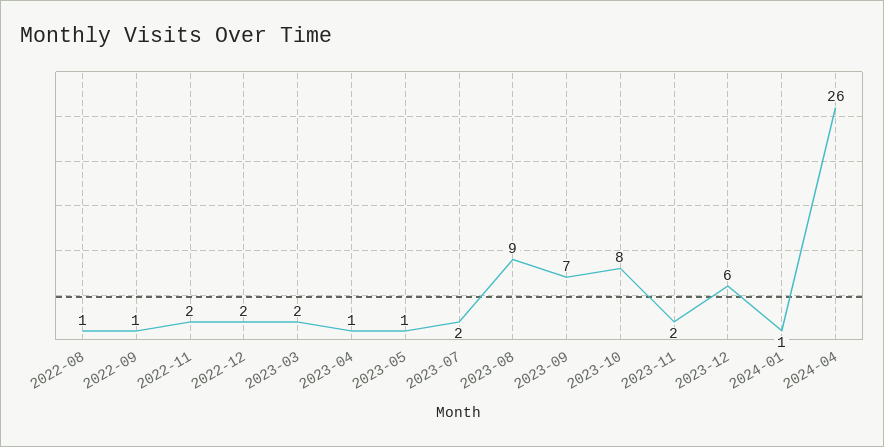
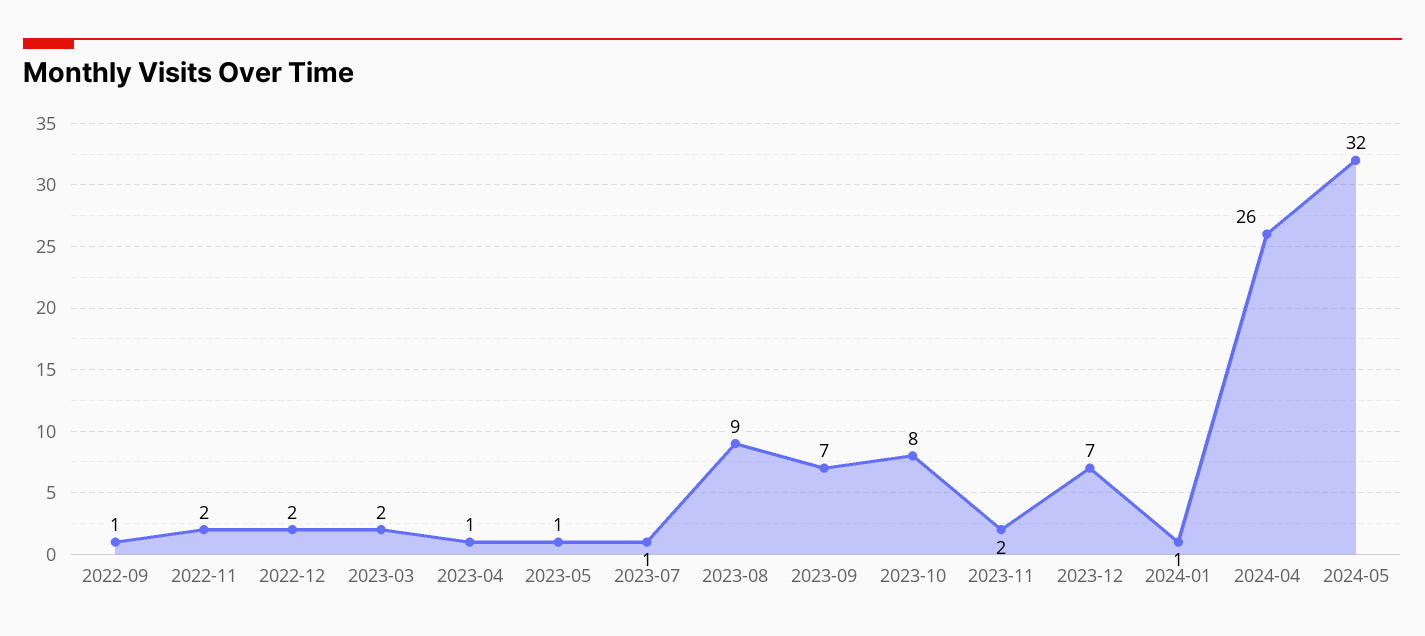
2022-08: 1 -> none
2023-07: 2 -> 1
2023-12: 6 -> 7
2024-05: none -> 32

